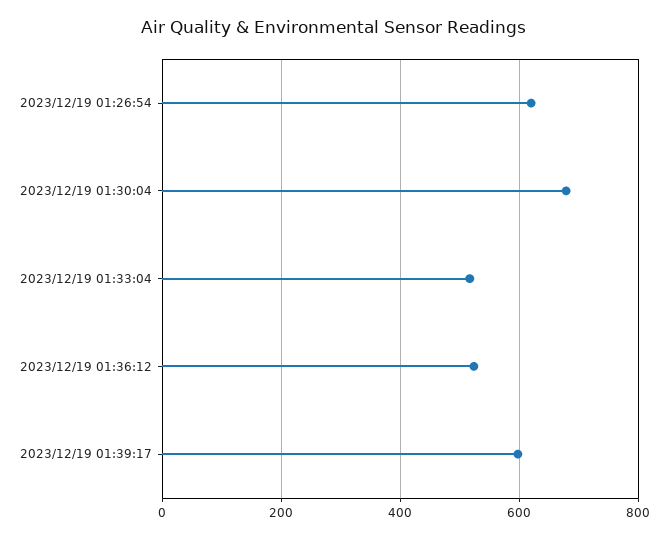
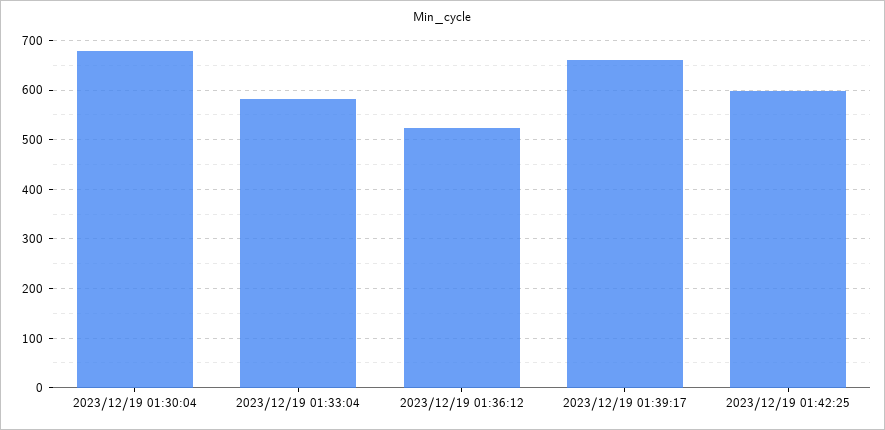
2023/12/19 01:26:54: 620 -> none
2023/12/19 01:33:04: 520 -> 580
2023/12/19 01:39:17: 600 -> 660
2023/12/19 01:42:25: none -> 600

